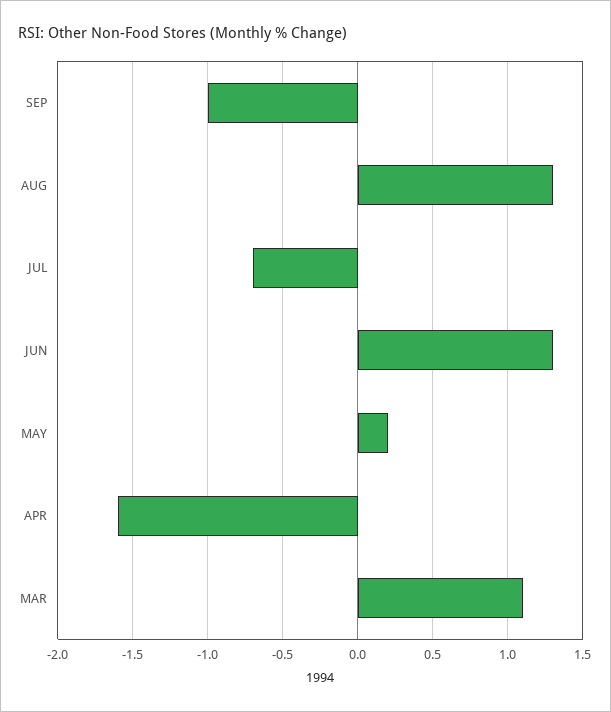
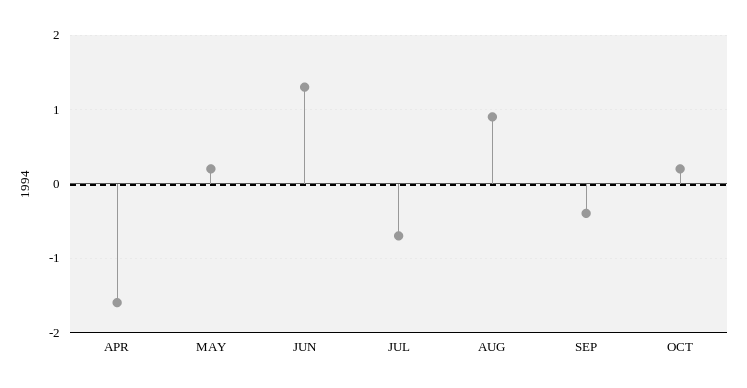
SEP: -1 -> -0.4
AUG: 1.3 -> 0.9
MAR: 1.1 -> none
OCT: none -> 0.2

